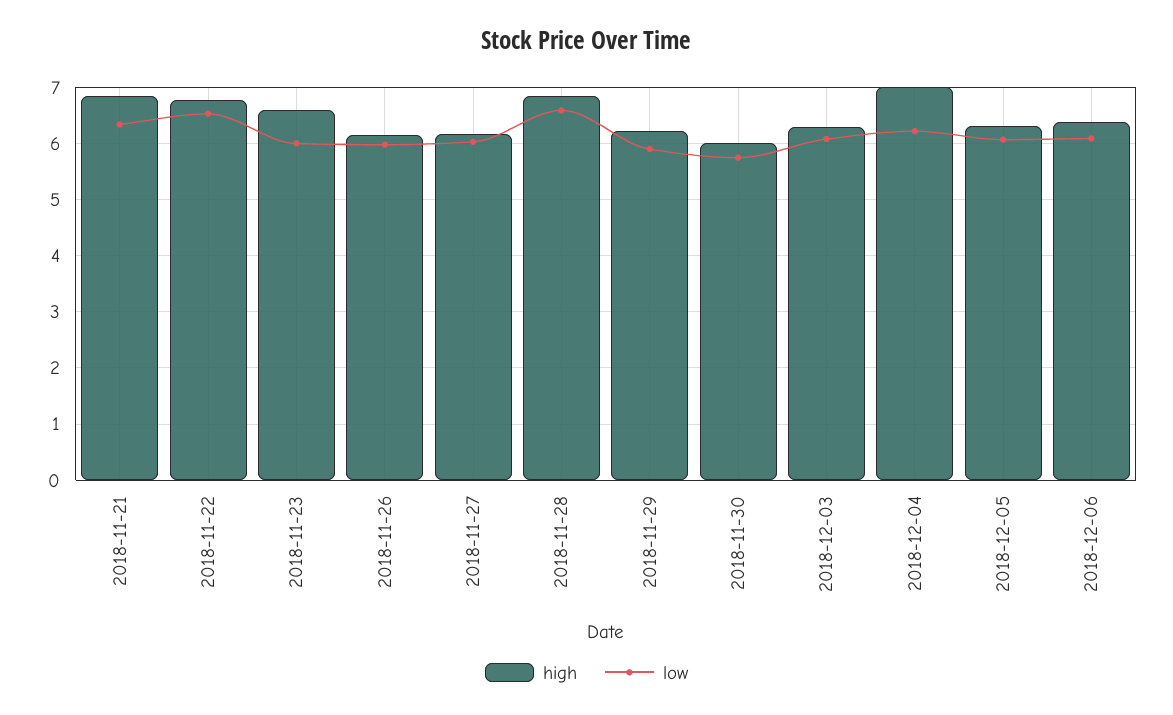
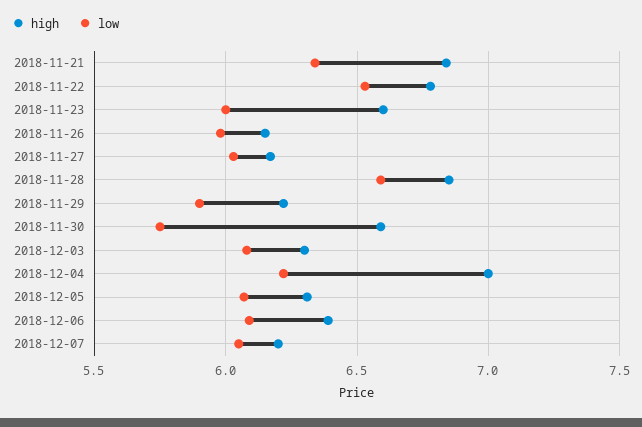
high, 2018-11-30: 6 -> 6.6
high, 2018-12-07: none -> 6.2
low, 2018-12-07: none -> 6.05

